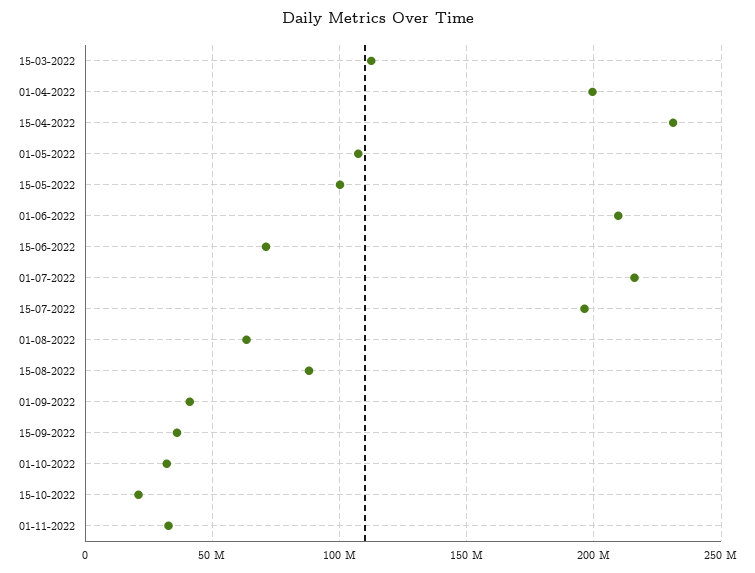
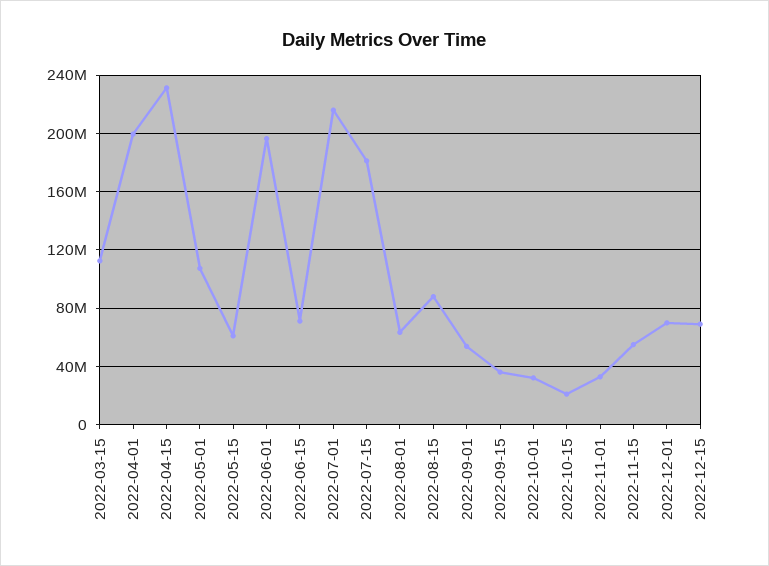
15-05-2022: 100000000 -> 60000000
01-06-2022: 210000000 -> 195000000
15-07-2022: 195000000 -> 180000000
01-09-2022: 40000000 -> 55000000
2022-11-15: none -> 55000000
2022-12-01: none -> 70000000
2022-12-15: none -> 70000000

